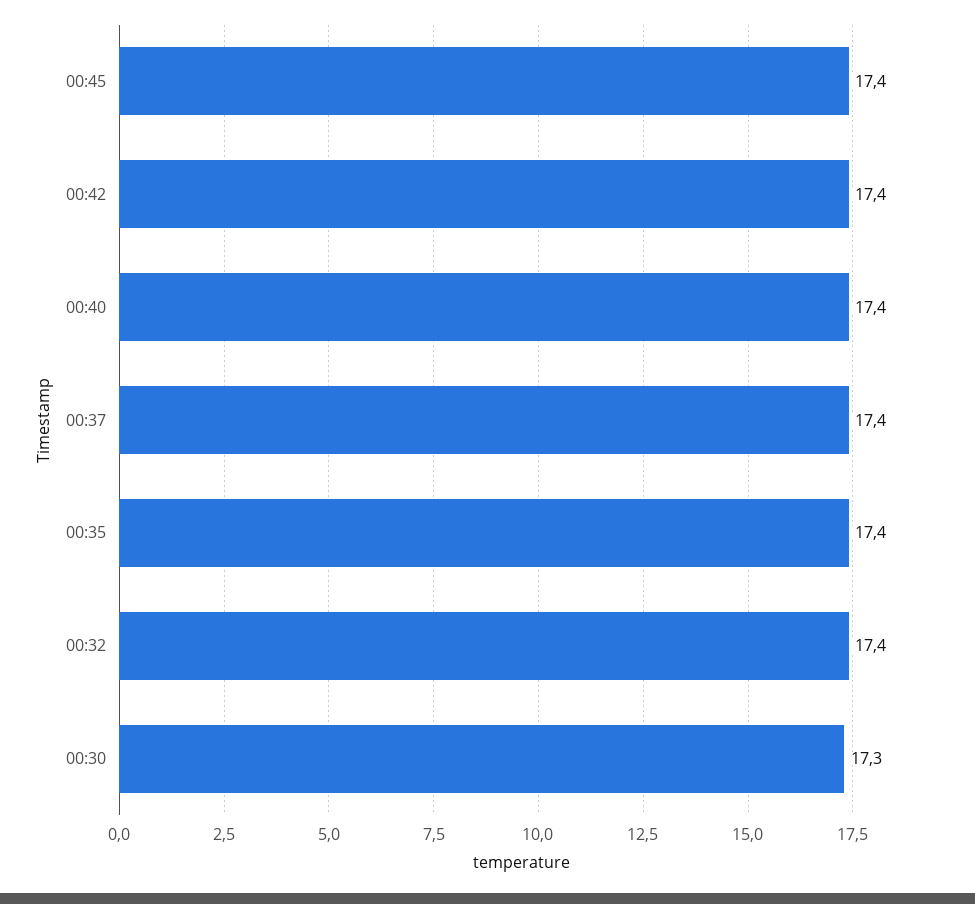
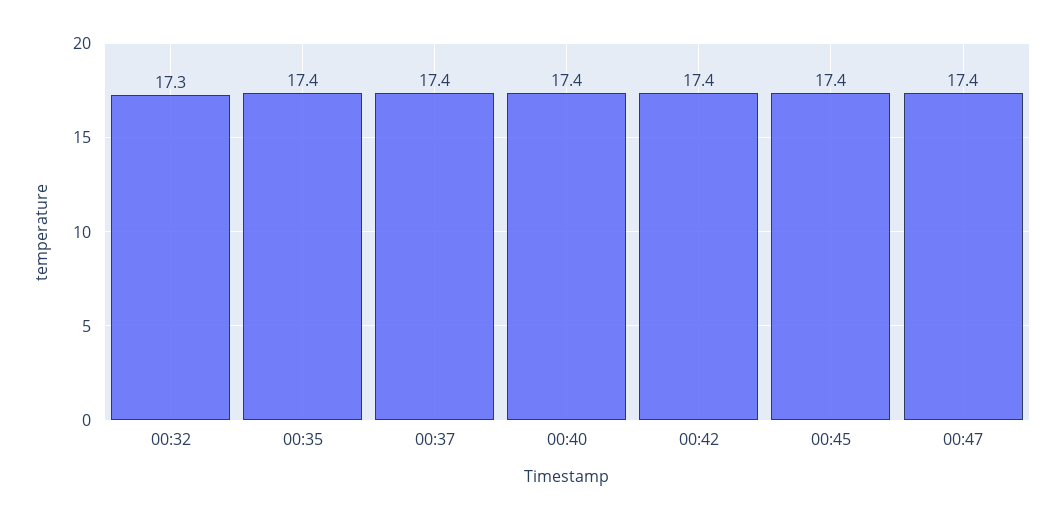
00:32: 17.4 -> 17.3
00:30: 17.3 -> none
00:47: none -> 17.4

